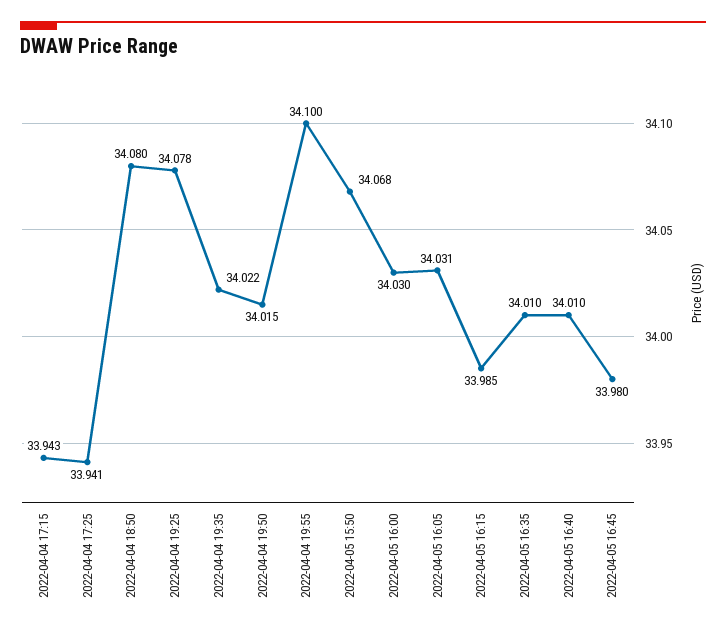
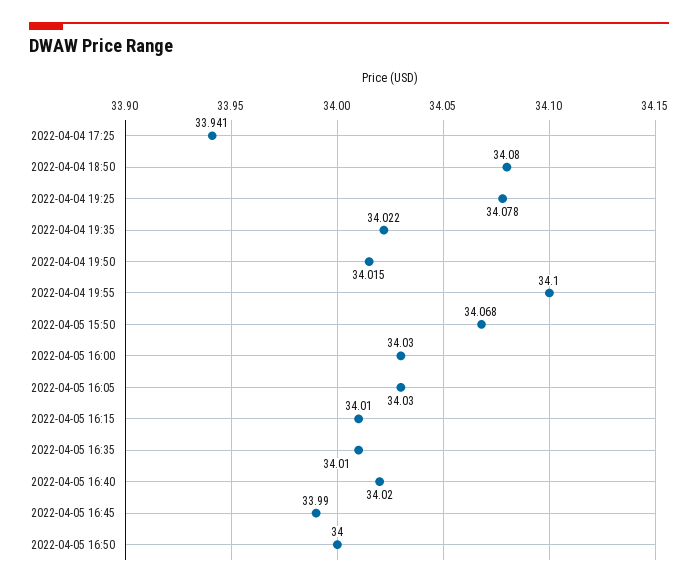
2022-04-04 17:15: 33.943 -> none
2022-04-05 16:05: 34.031 -> 34.03
2022-04-05 16:15: 33.985 -> 34.01
2022-04-05 16:40: 34.01 -> 34.02
2022-04-05 16:45: 33.98 -> 33.99
2022-04-05 16:50: none -> 34

